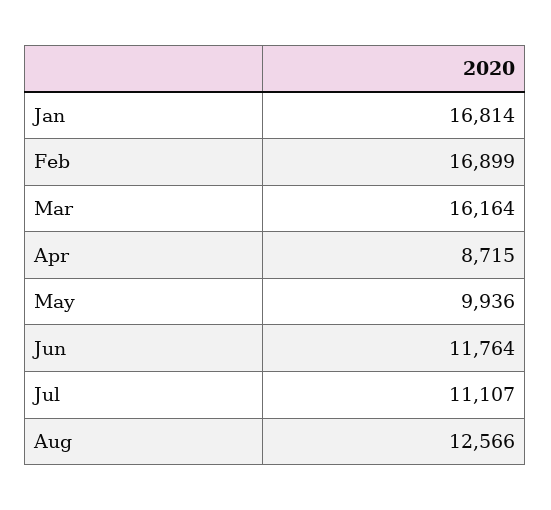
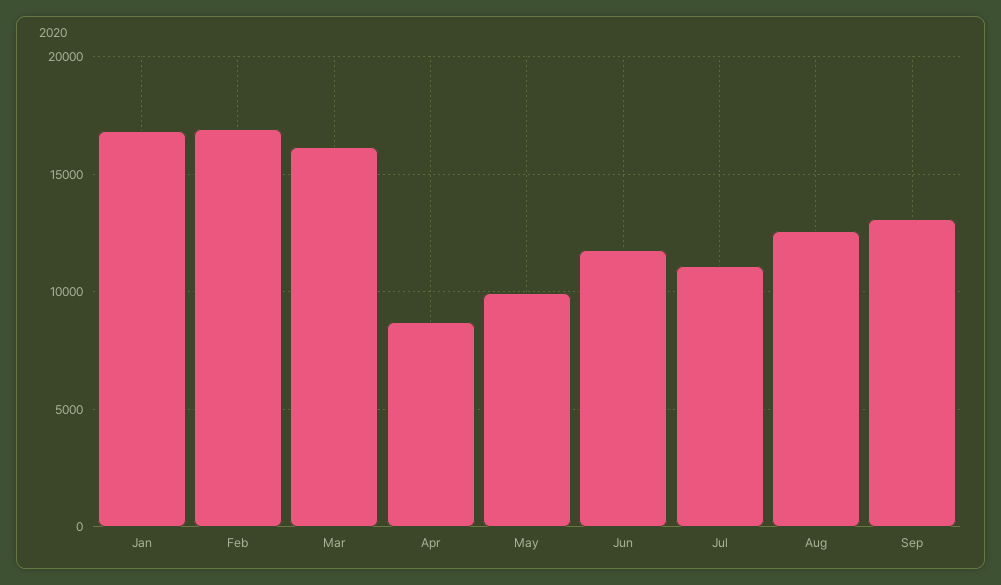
Sep: none -> 13000

